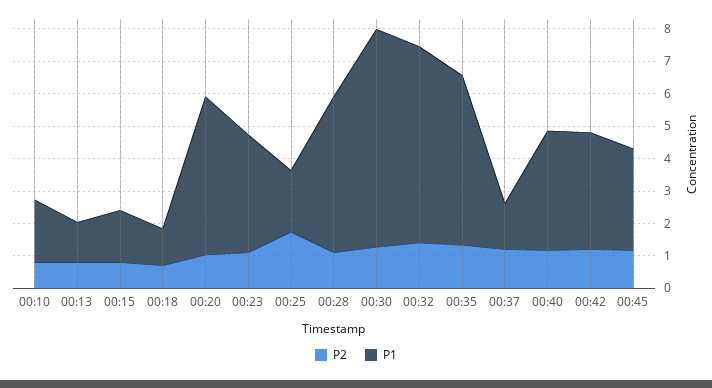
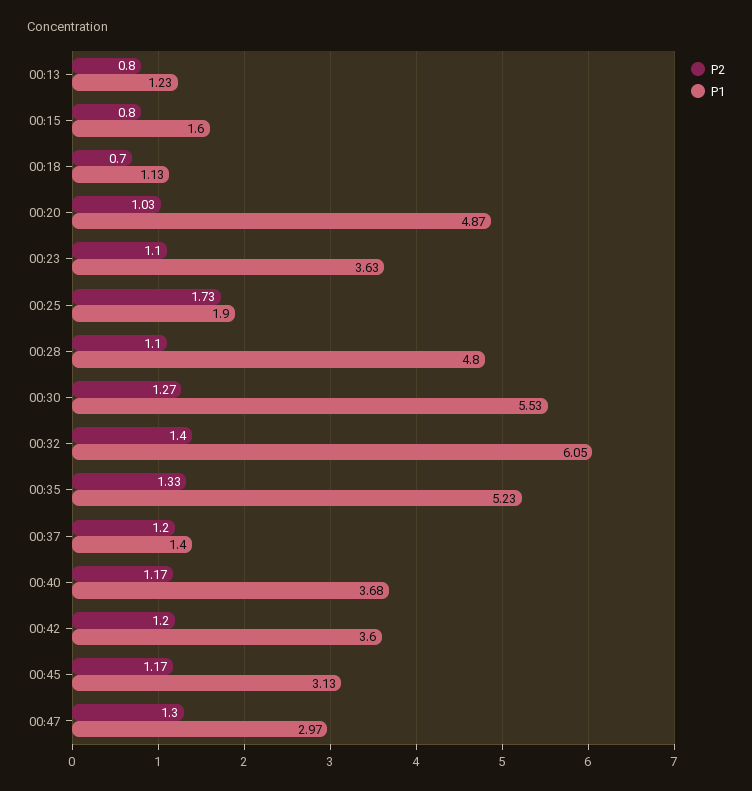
P2, 00:10: 0.75 -> none
P1, 00:10: 2 -> none
P1, 00:30: 6.75 -> 5.53
P2, 00:47: none -> 1.3
P1, 00:47: none -> 2.97

